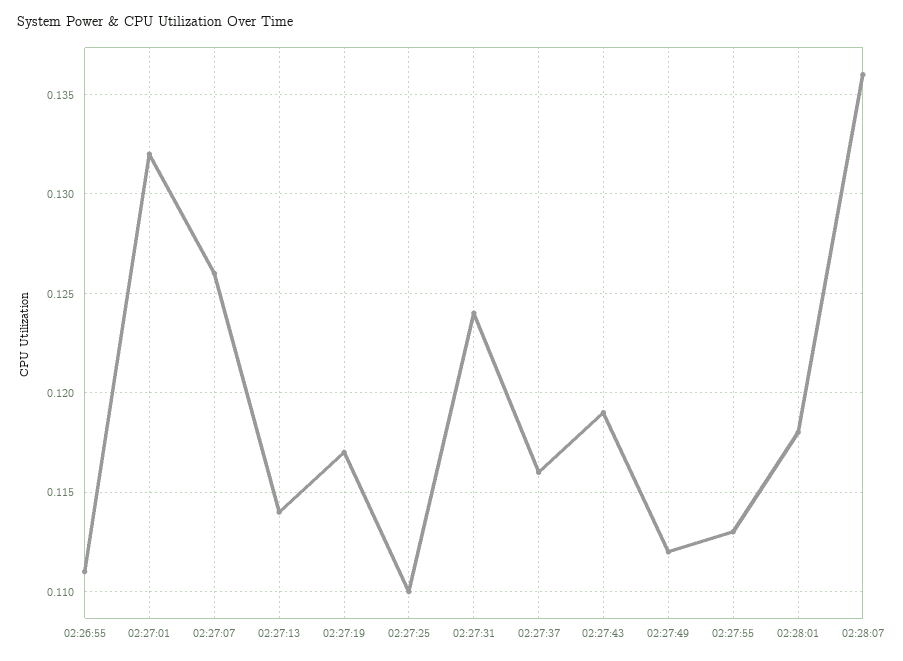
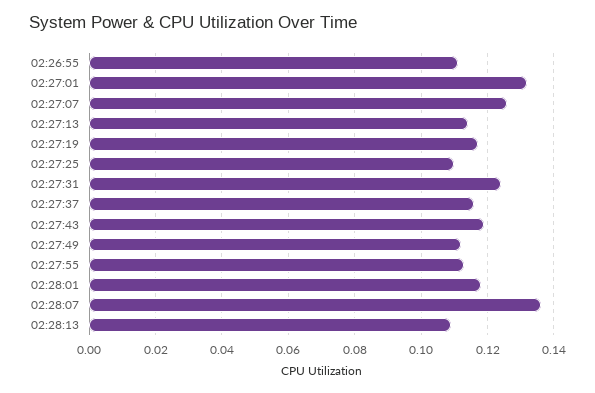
02:28:13: none -> 0.11

